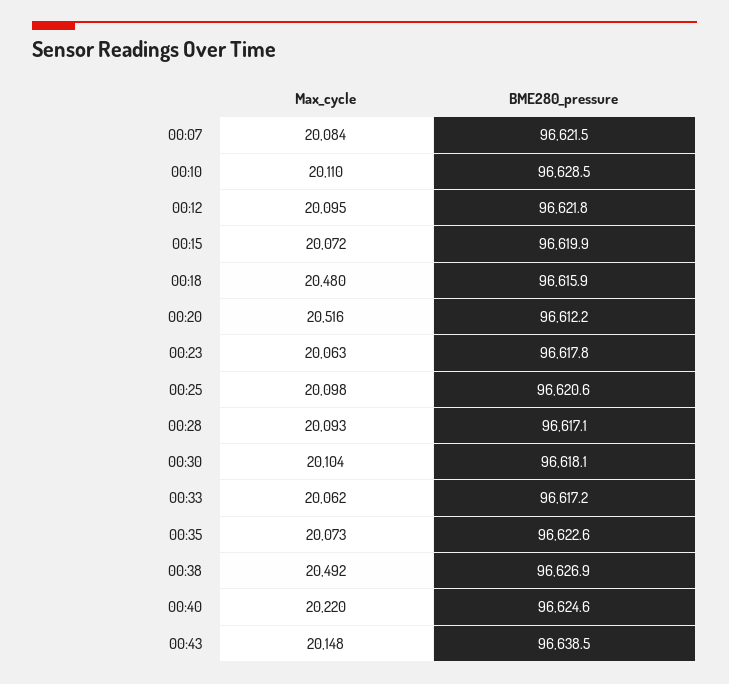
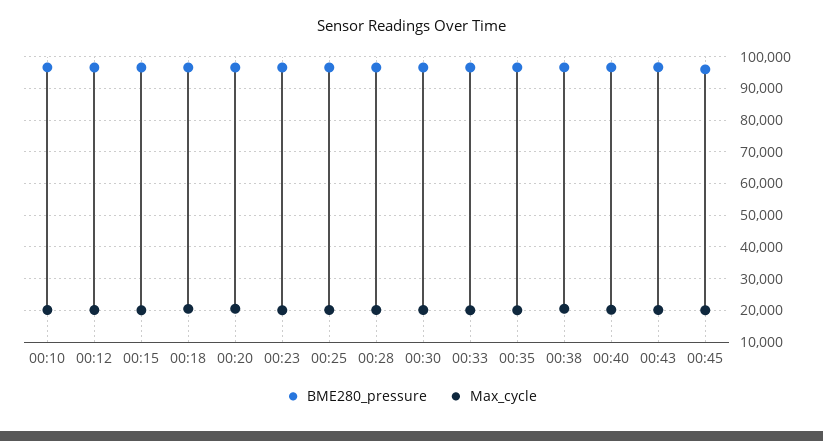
Max_cycle, 00:07: 20084 -> none
BME280_pressure, 00:07: 96621.5 -> none
BME280_pressure, 00:45: none -> 96000
Max_cycle, 00:45: none -> 20000

